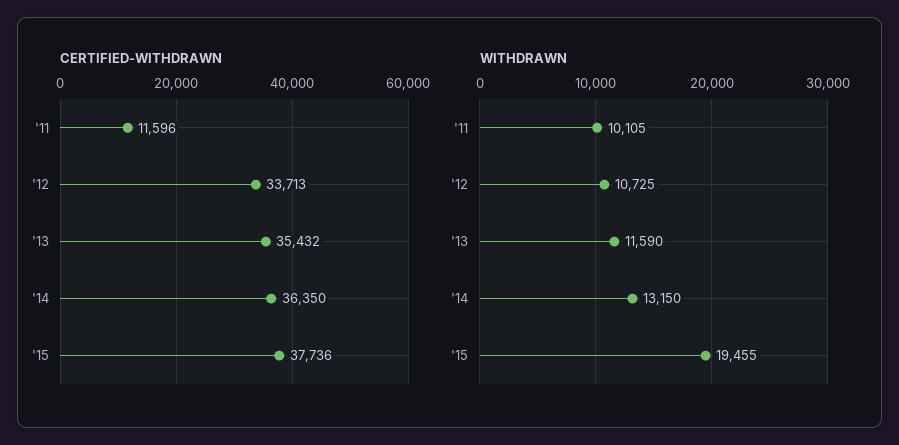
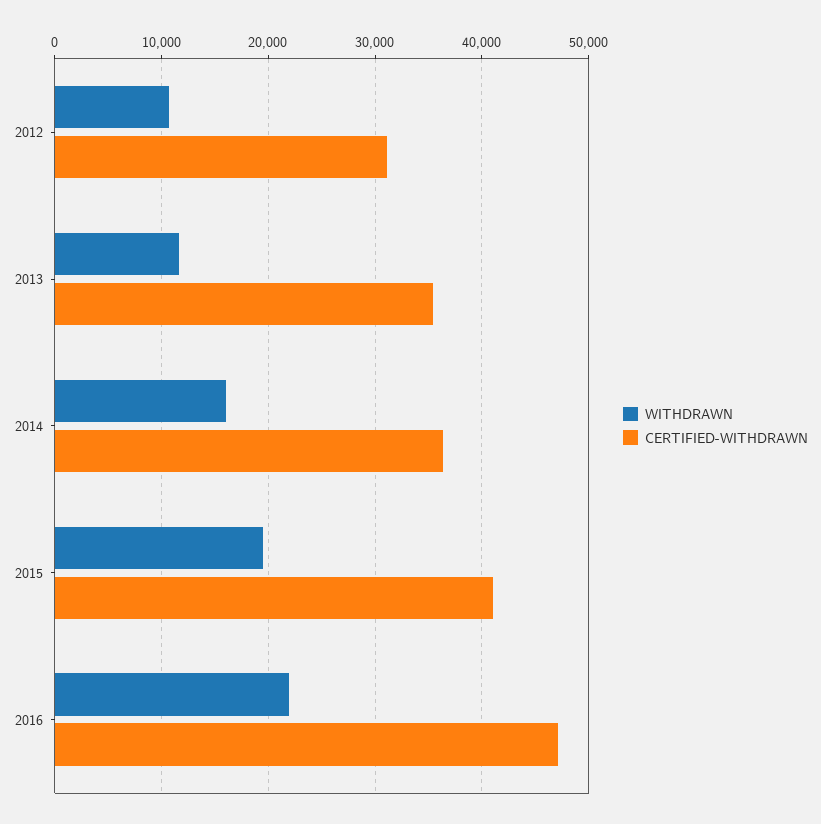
CERTIFIED-WITHDRAWN, '11: 11596 -> none
CERTIFIED-WITHDRAWN, '12: 33713 -> 31000
CERTIFIED-WITHDRAWN, '15: 37736 -> 41000
WITHDRAWN, '11: 10105 -> none
WITHDRAWN, '14: 13150 -> 16000
WITHDRAWN, 2016: none -> 22000
CERTIFIED-WITHDRAWN, 2016: none -> 47000

